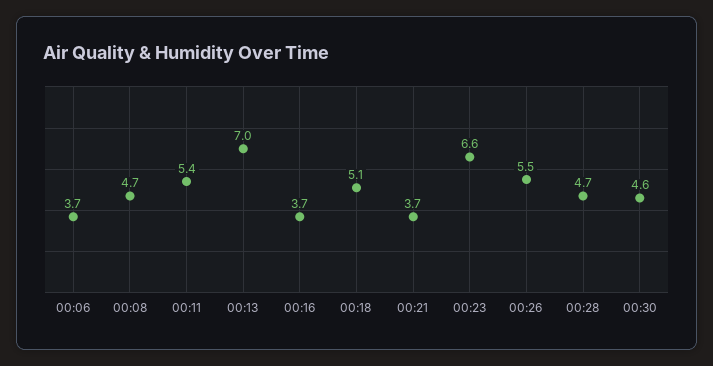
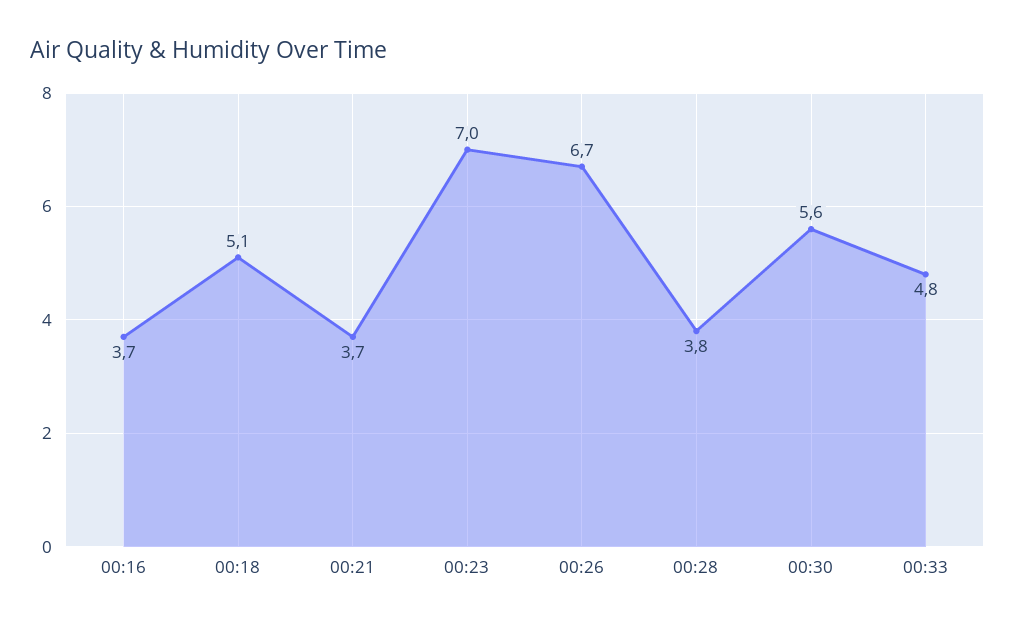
00:06: 3.7 -> none
00:08: 4.7 -> none
00:11: 5.4 -> none
00:13: 7 -> none
00:23: 6.6 -> 7
00:26: 5.5 -> 6.7
00:28: 4.7 -> 3.8
00:30: 4.6 -> 5.6
00:33: none -> 4.8

